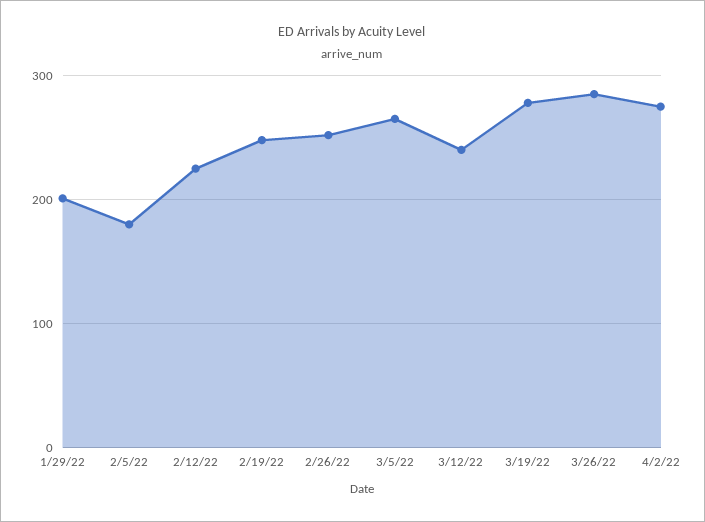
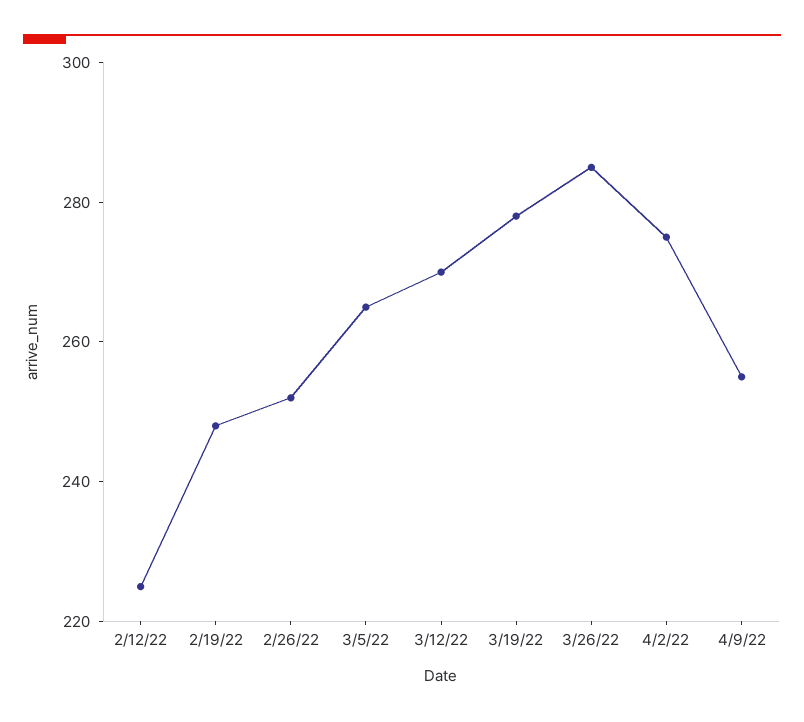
1/29/22: 200 -> none
2/5/22: 180 -> none
3/12/22: 240 -> 270
4/9/22: none -> 255

